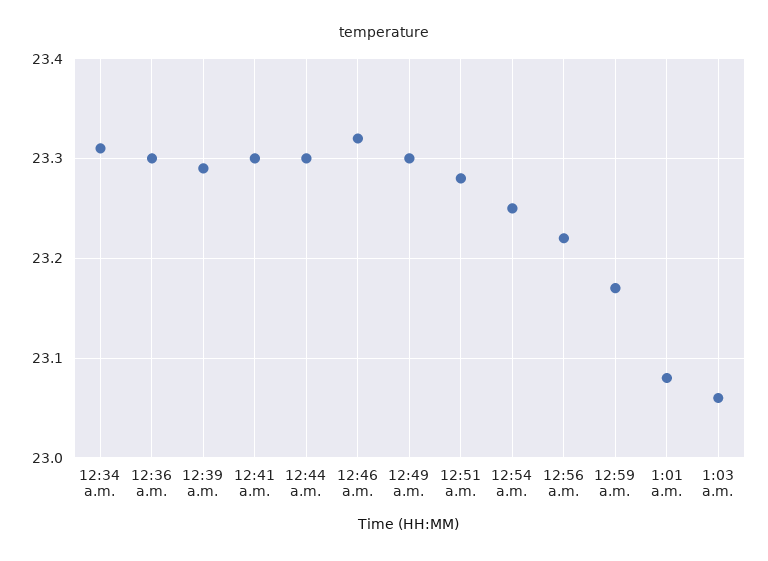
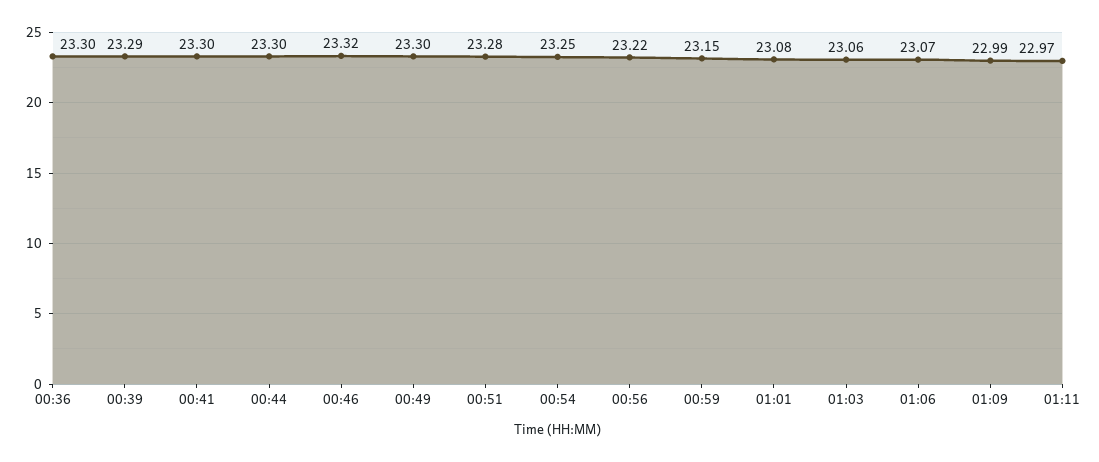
12:34 a.m.: 23.31 -> none
12:59 a.m.: 23.17 -> 23.15
01:06: none -> 23.07
01:09: none -> 22.99
01:11: none -> 22.97

